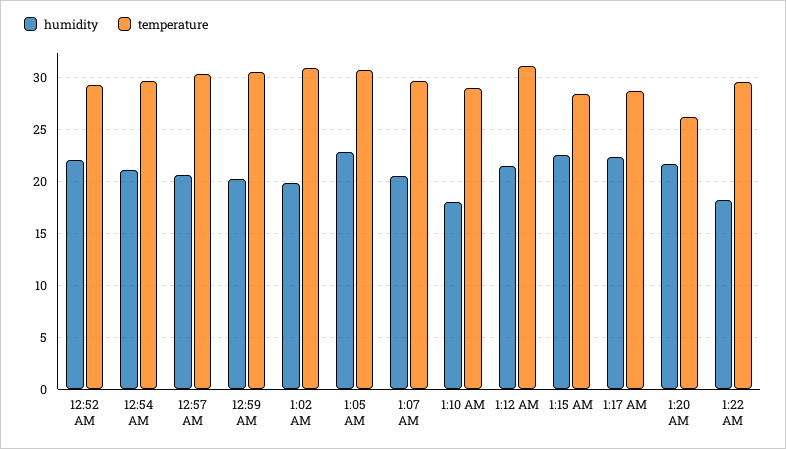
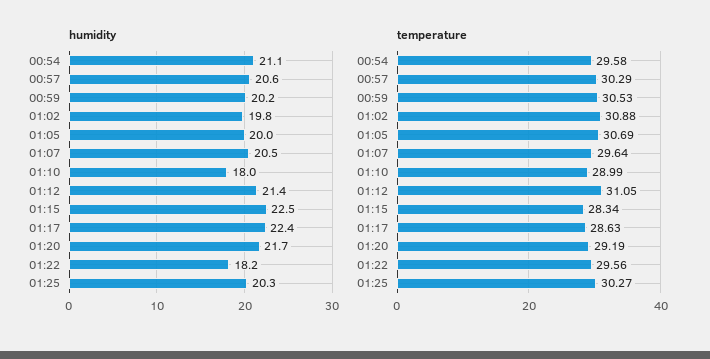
humidity, 12:52 AM: 22 -> none
temperature, 12:52 AM: 29 -> none
humidity, 1:05 AM: 23 -> 20
temperature, 1:20 AM: 26 -> 29.19
humidity, 01:25: none -> 20.3
temperature, 01:25: none -> 30.27

